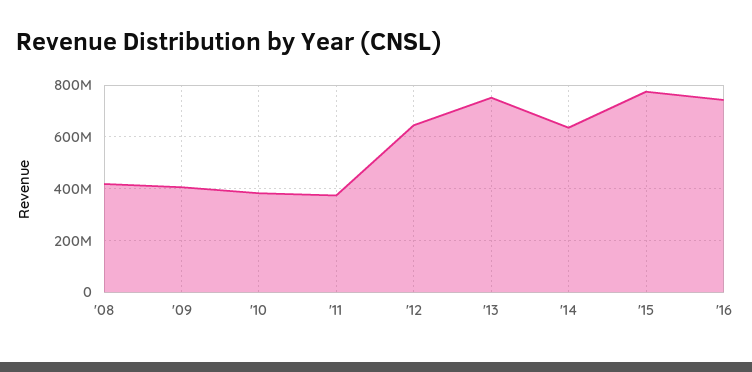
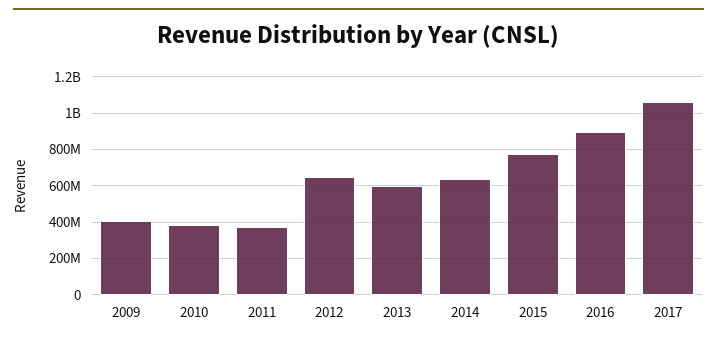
'08: 425000000 -> none
'13: 750000000 -> 600000000
'16: 750000000 -> 900000000
2017: none -> 1050000000

